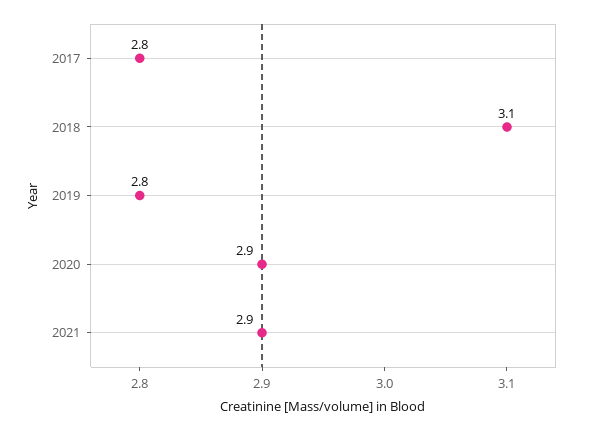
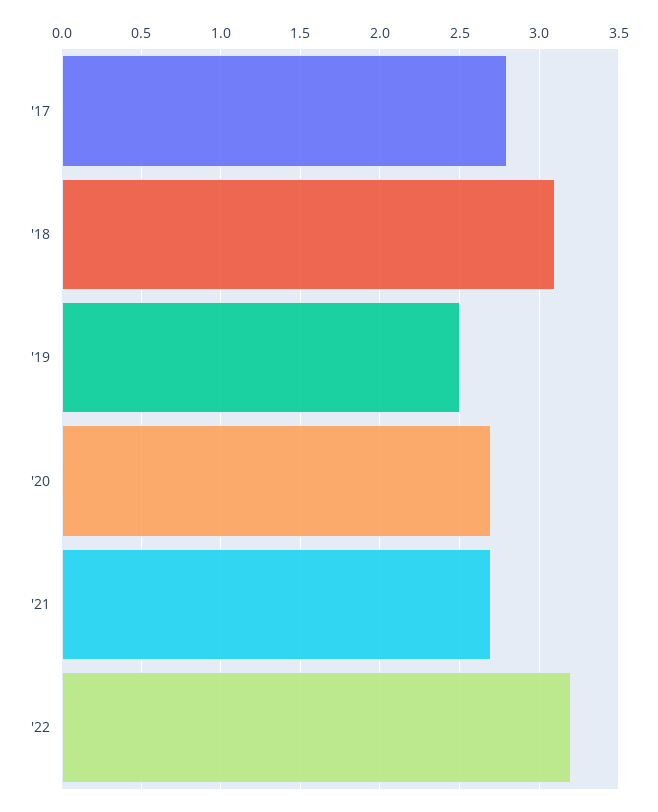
2019: 2.8 -> 2.5
2020: 2.9 -> 2.7
2021: 2.9 -> 2.7
'22: none -> 3.2

